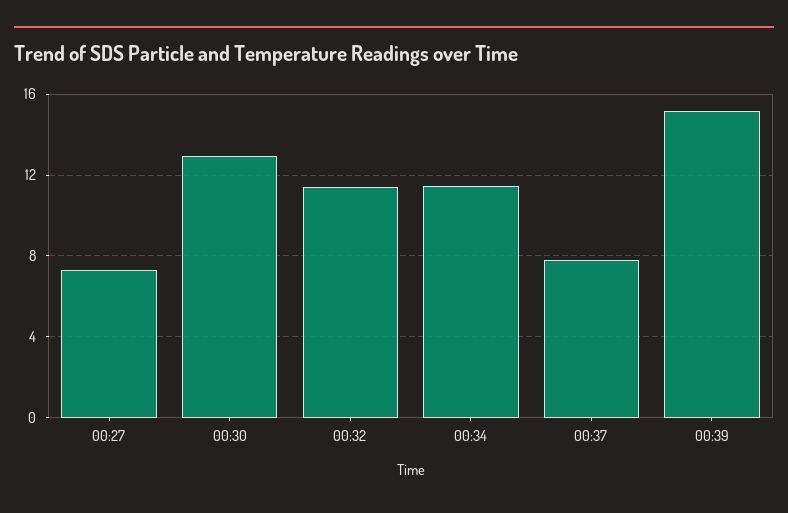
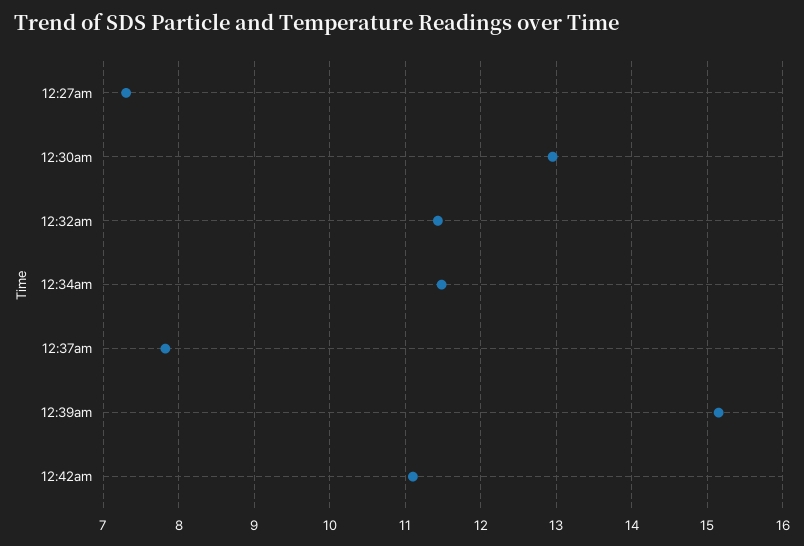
12:42am: none -> 11.1

